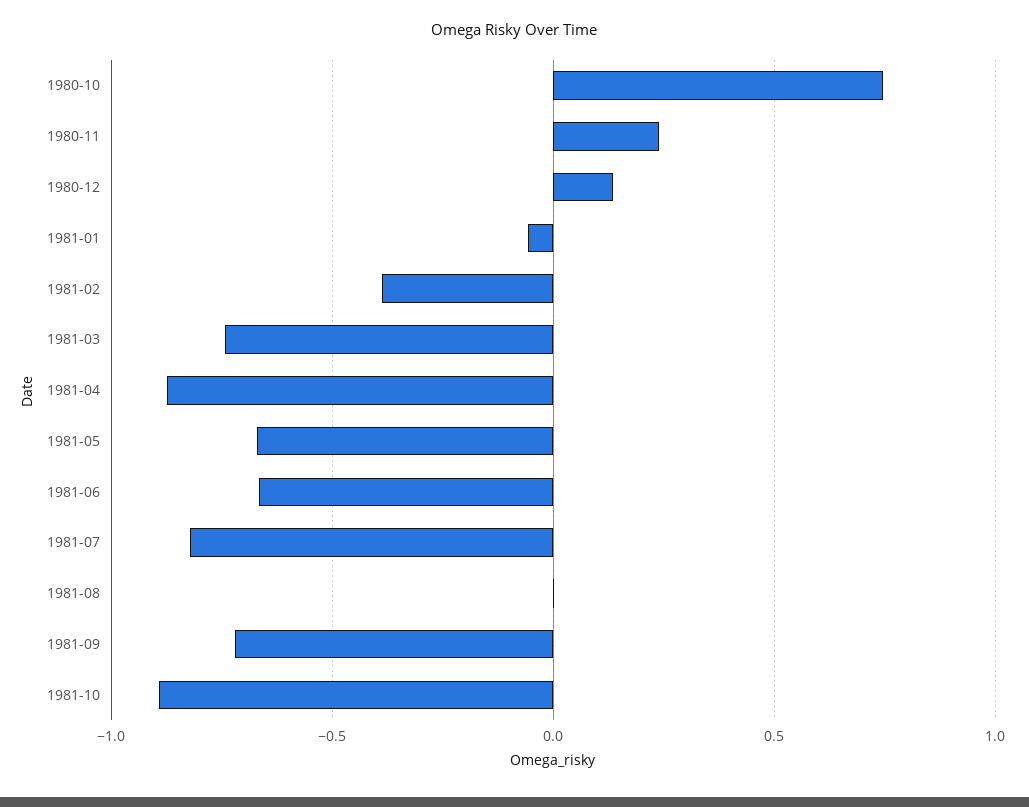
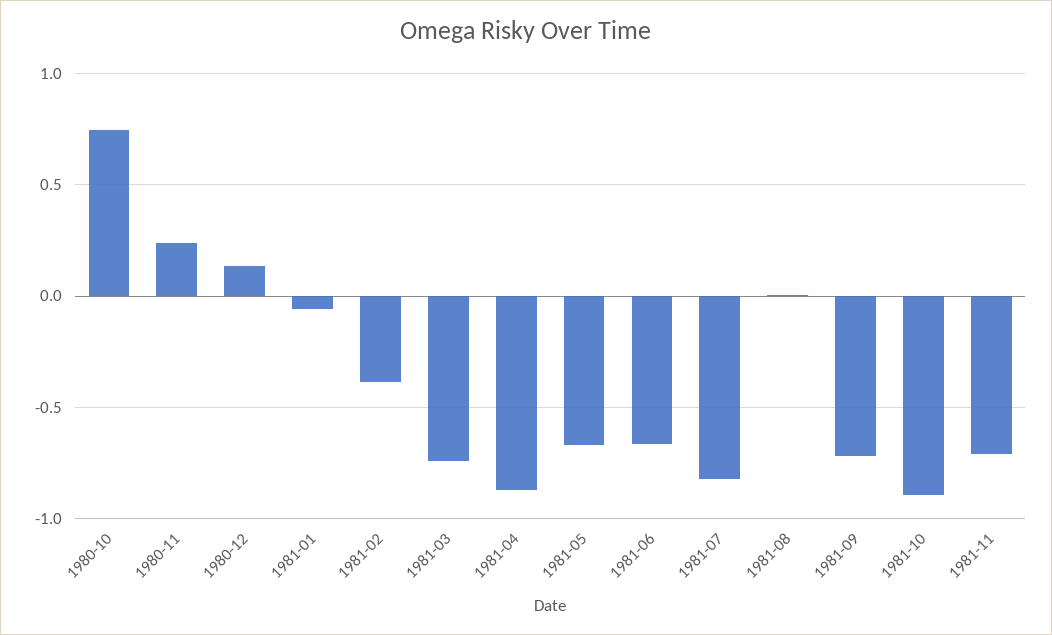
1981-11: none -> -0.7

